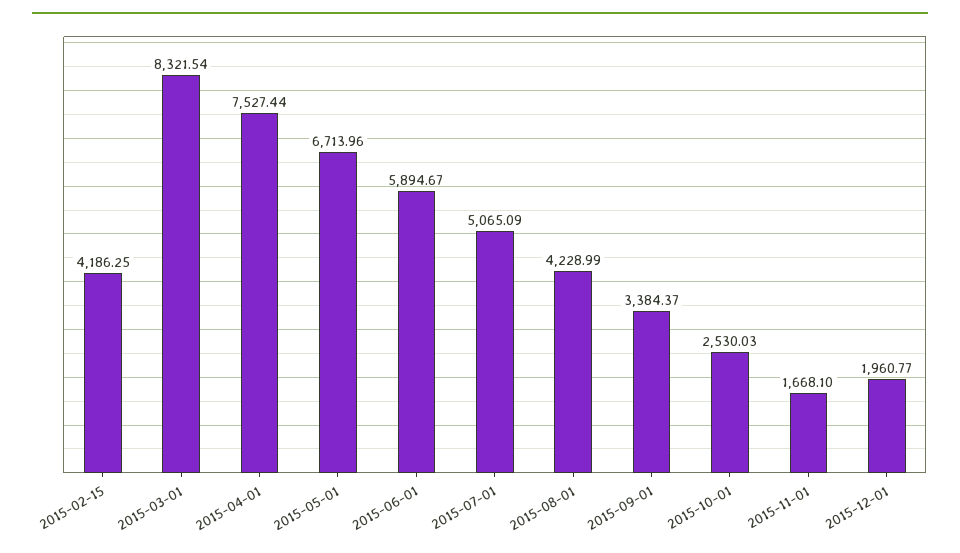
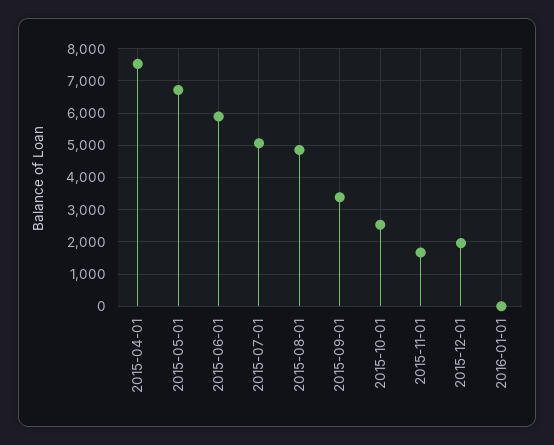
2015-02-15: 4186.25 -> none
2015-03-01: 8321.54 -> none
2015-08-01: 4228.99 -> 4800
2016-01-01: none -> 0

